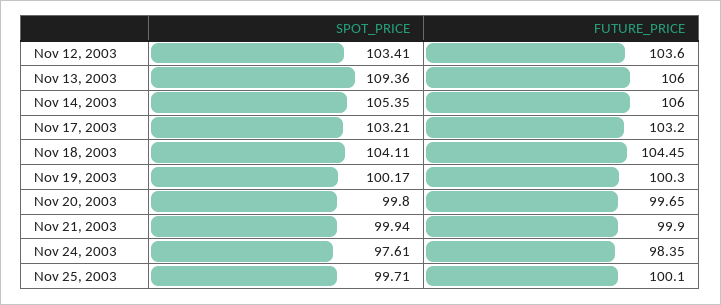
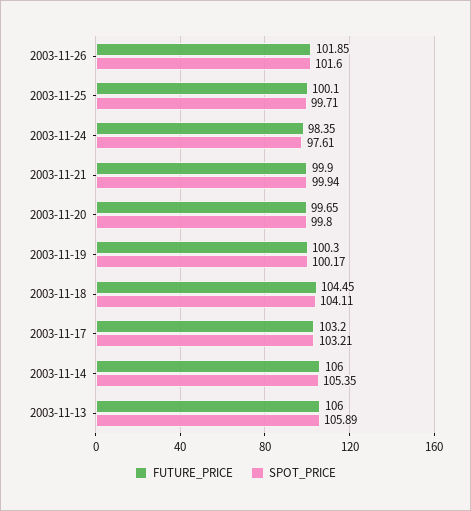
SPOT_PRICE, Nov 12, 2003: 103.41 -> none
FUTURE_PRICE, Nov 12, 2003: 103.6 -> none
SPOT_PRICE, Nov 13, 2003: 109.36 -> 105.89
FUTURE_PRICE, 2003-11-26: none -> 101.85
SPOT_PRICE, 2003-11-26: none -> 101.6

